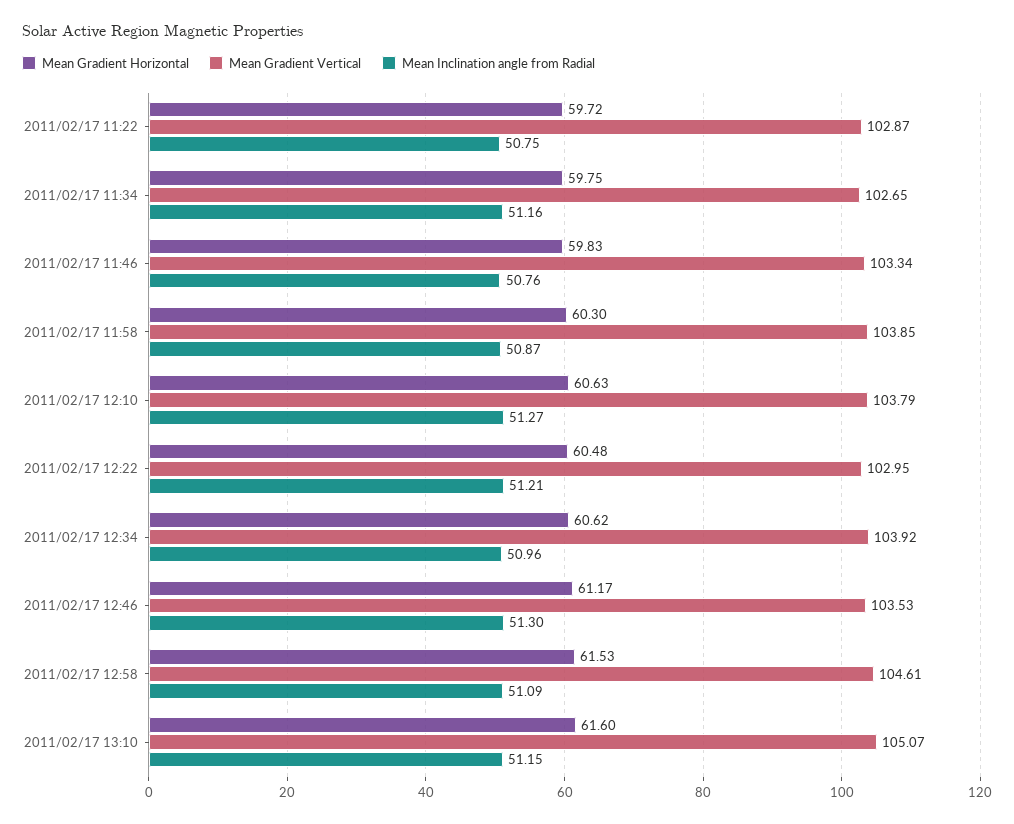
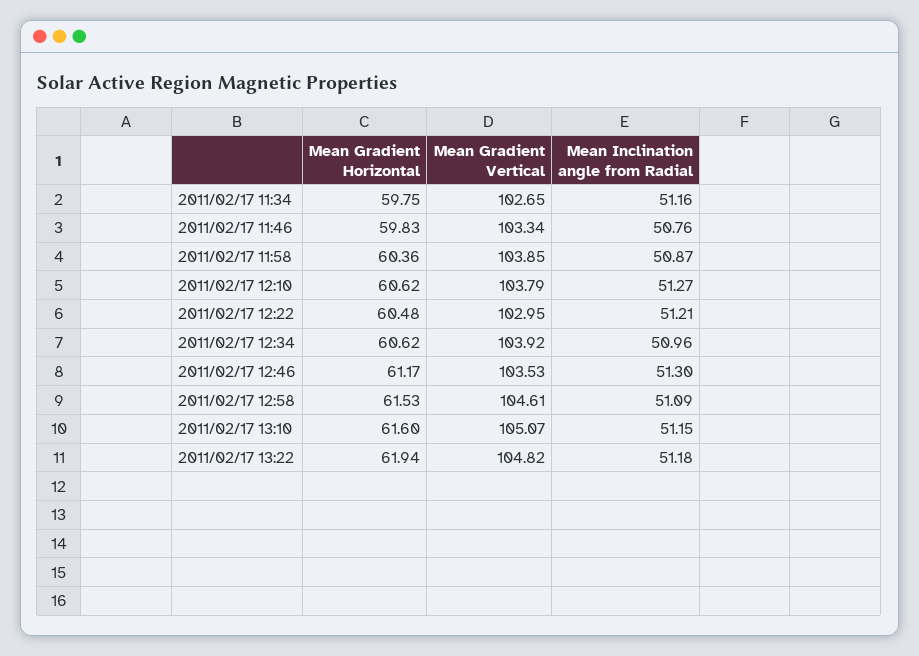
Mean Gradient Horizontal, 2011/02/17 11:22: 59.72 -> none
Mean Gradient Vertical, 2011/02/17 11:22: 102.87 -> none
Mean Inclination angle from Radial, 2011/02/17 11:22: 50.75 -> none
Mean Gradient Horizontal, 2011/02/17 11:58: 60.3 -> 60.36
Mean Gradient Horizontal, 2011/02/17 12:10: 60.63 -> 60.62
Mean Gradient Horizontal, 2011/02/17 13:22: none -> 61.94
Mean Gradient Vertical, 2011/02/17 13:22: none -> 104.82
Mean Inclination angle from Radial, 2011/02/17 13:22: none -> 51.18

